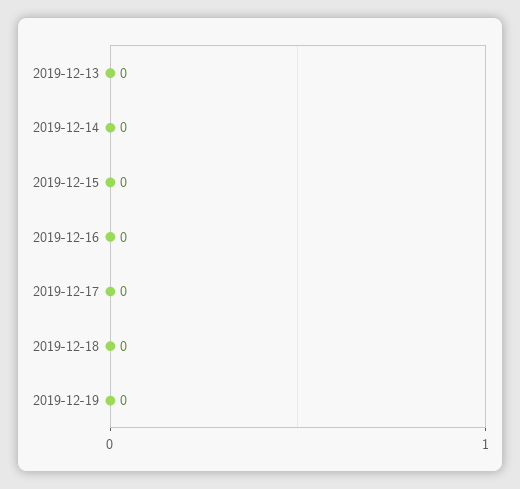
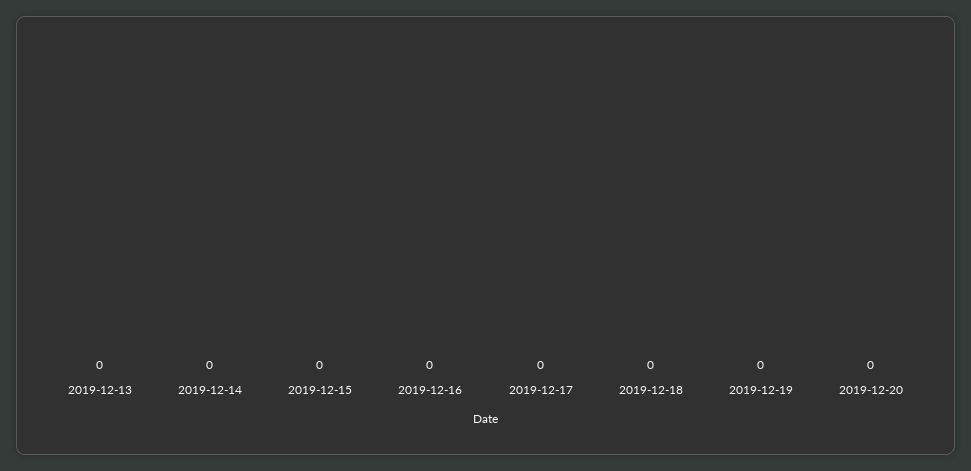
2019-12-20: none -> 0

